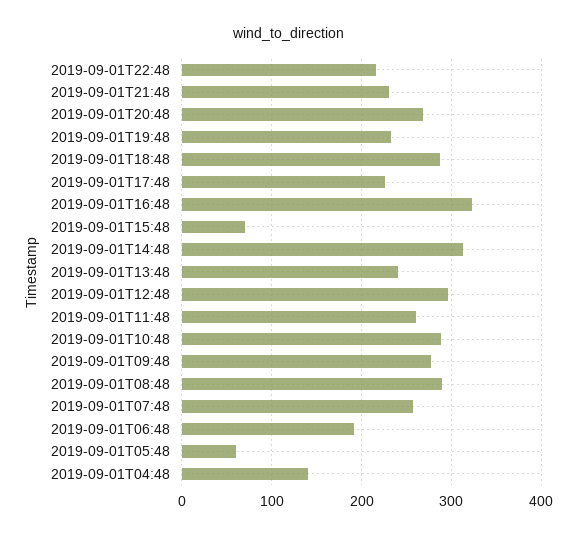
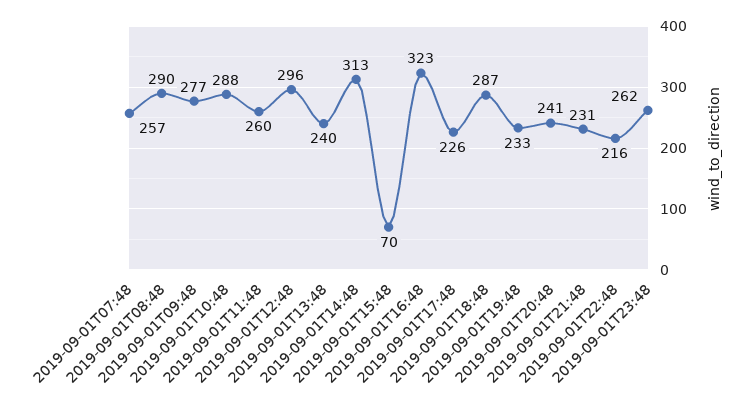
2019-09-01T20:48: 270 -> 241
2019-09-01T06:48: 190 -> none
2019-09-01T05:48: 60 -> none
2019-09-01T04:48: 140 -> none
2019-09-01T23:48: none -> 262

